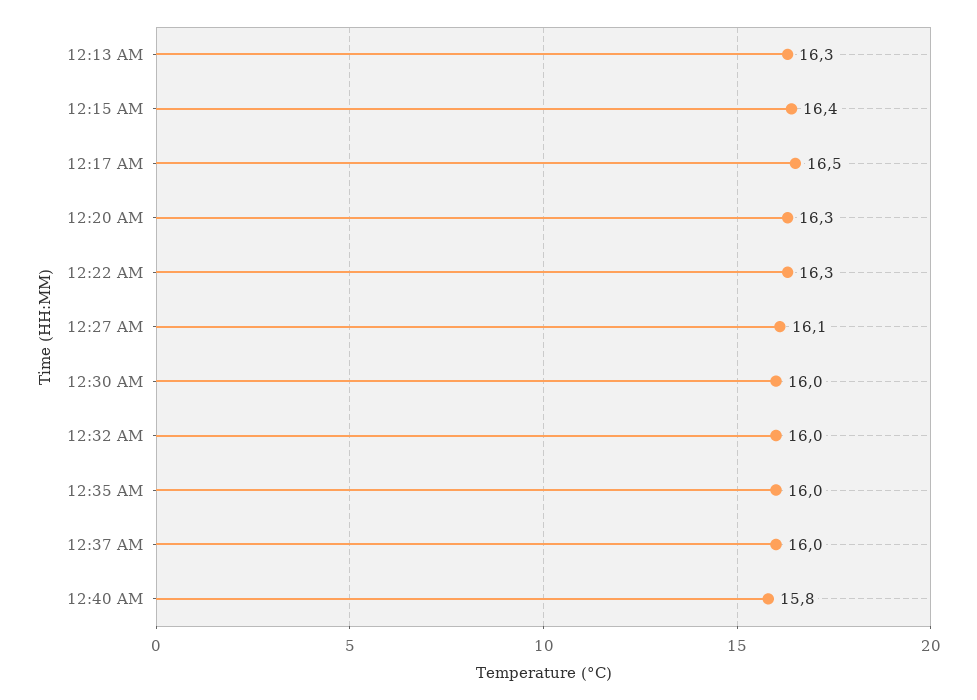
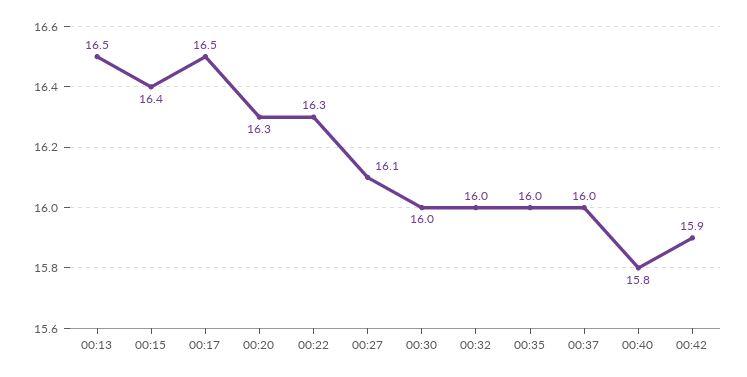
12:13 AM: 16.3 -> 16.5
00:42: none -> 15.9

